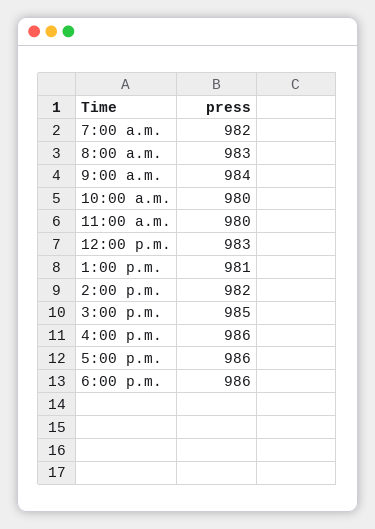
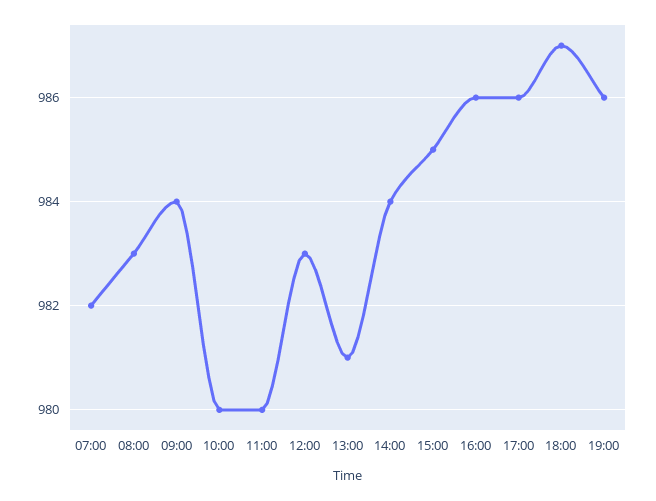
2:00 p.m.: 982 -> 984
6:00 p.m.: 986 -> 987
19:00: none -> 986

